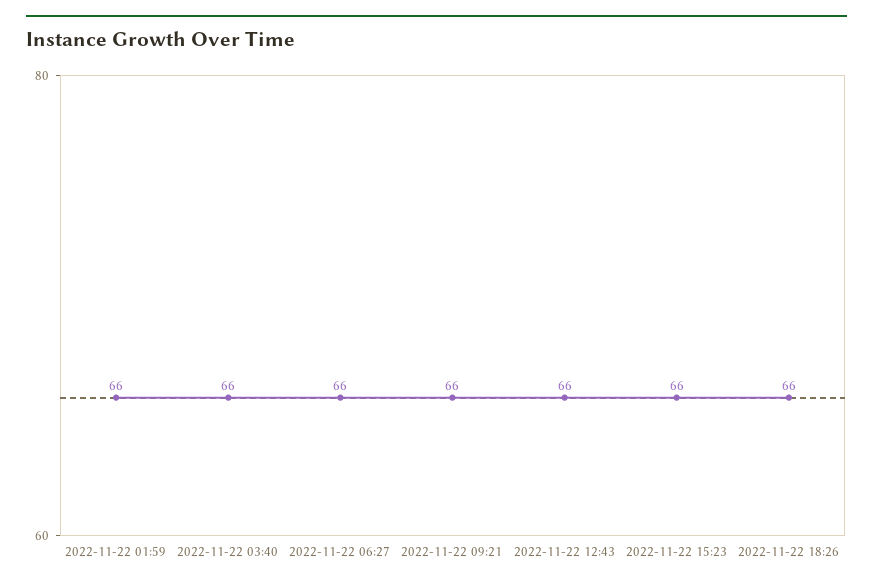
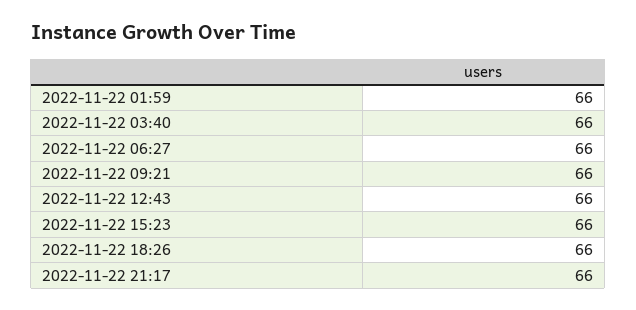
2022-11-22 21:17: none -> 66

